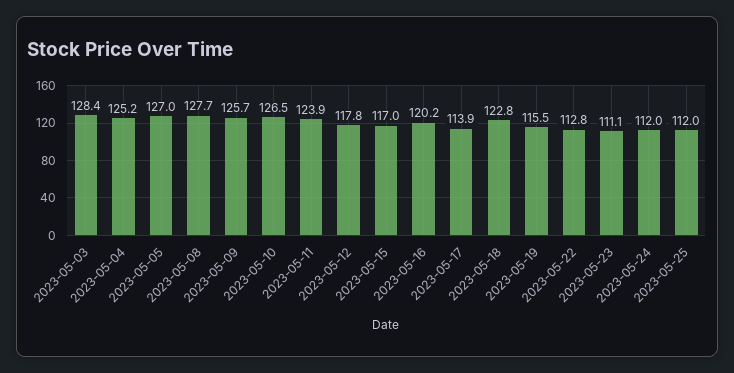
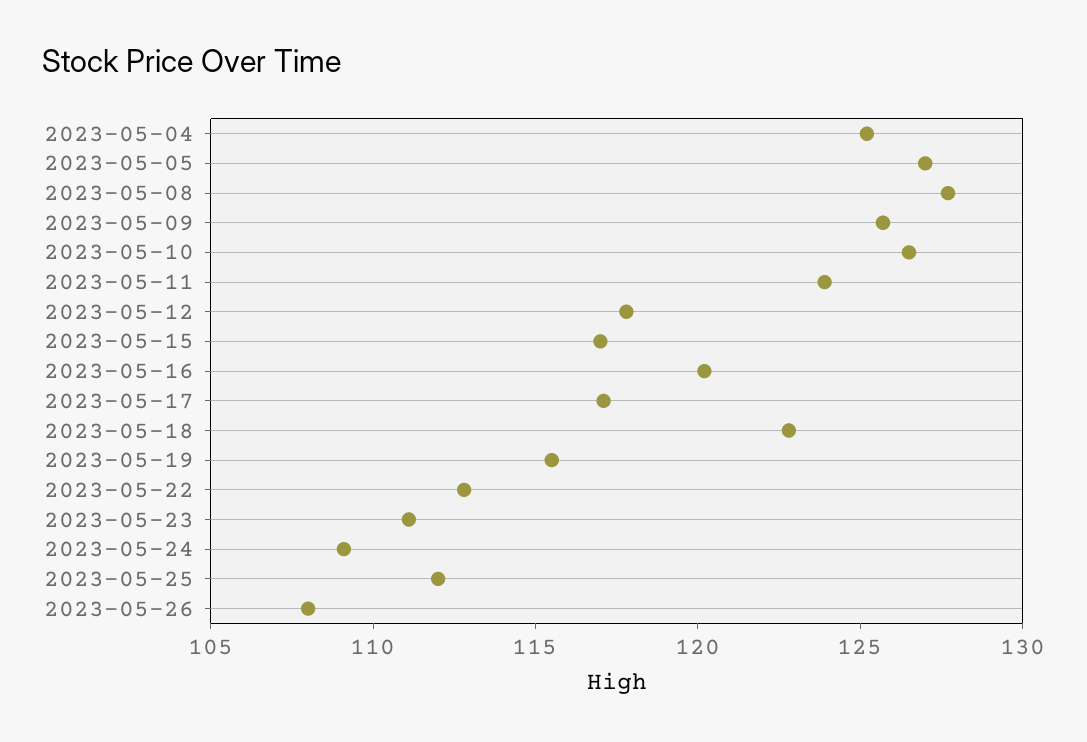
2023-05-03: 128.4 -> none
2023-05-17: 113.9 -> 117
2023-05-24: 112 -> 109
2023-05-26: none -> 108

